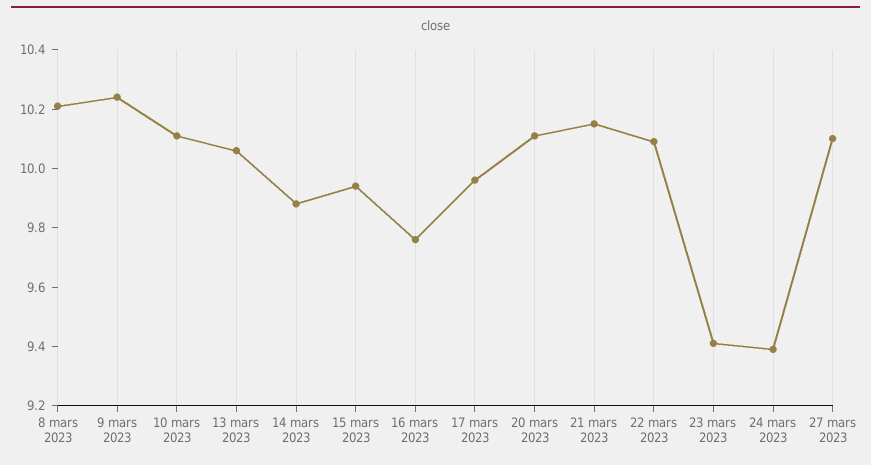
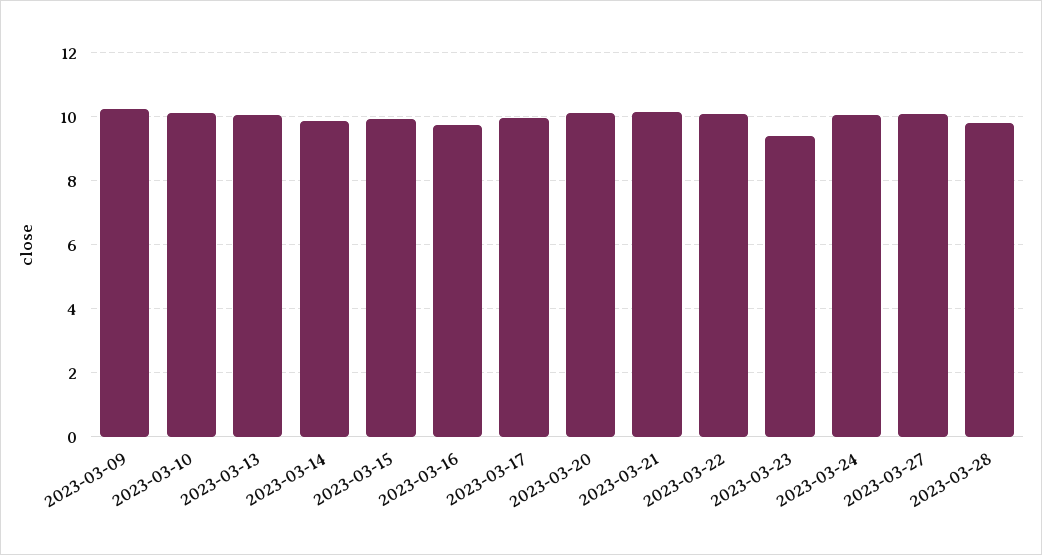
8 mars 2023: 10.2 -> none
24 mars 2023: 9.4 -> 10
2023-03-28: none -> 9.8

